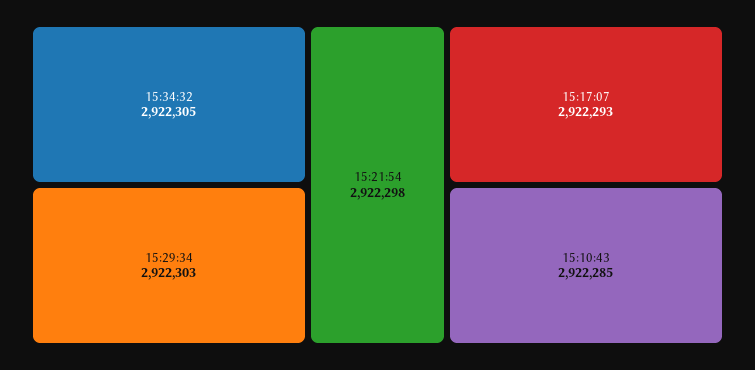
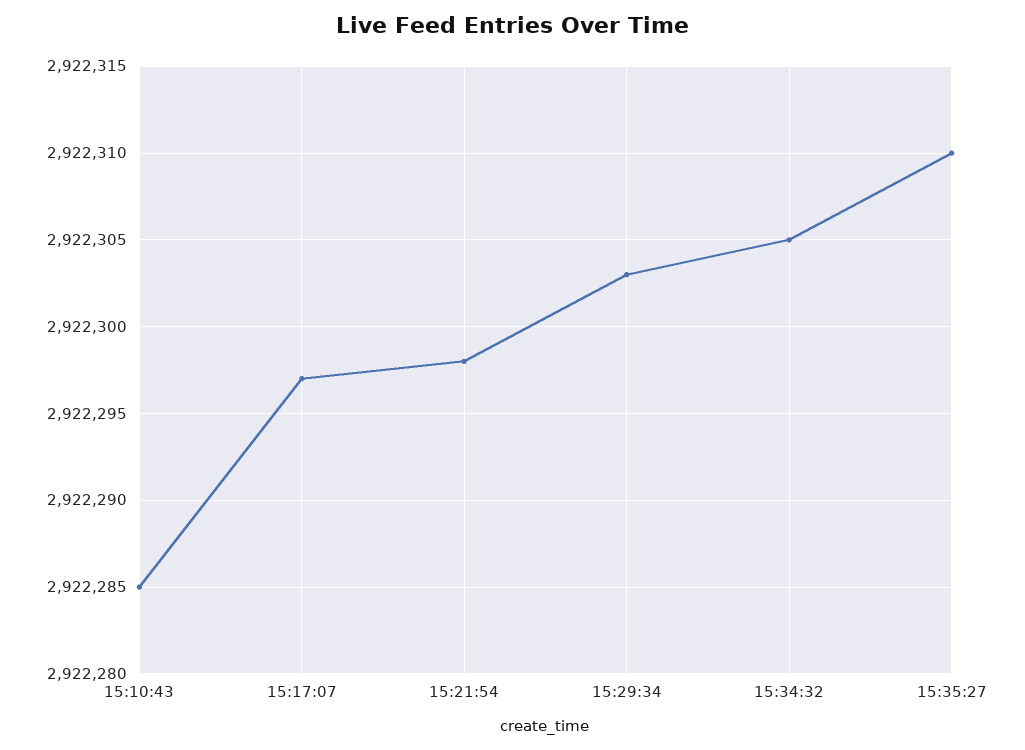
15:17:07: 2922293 -> 2922297
15:35:27: none -> 2922310

